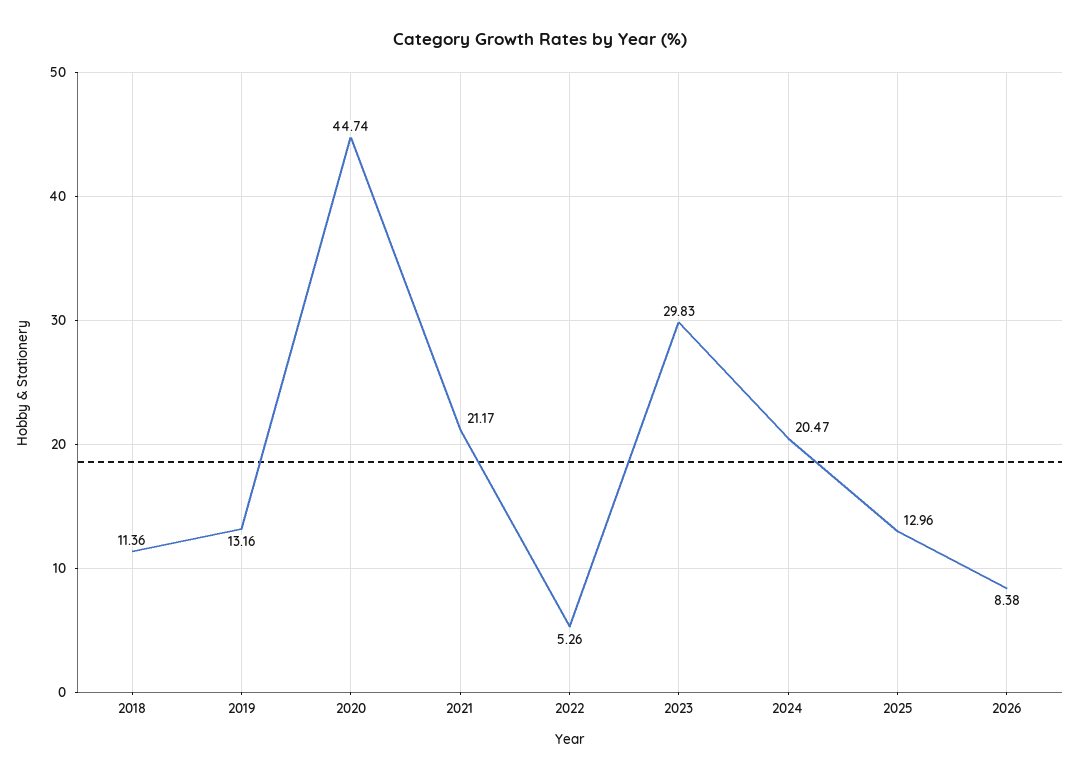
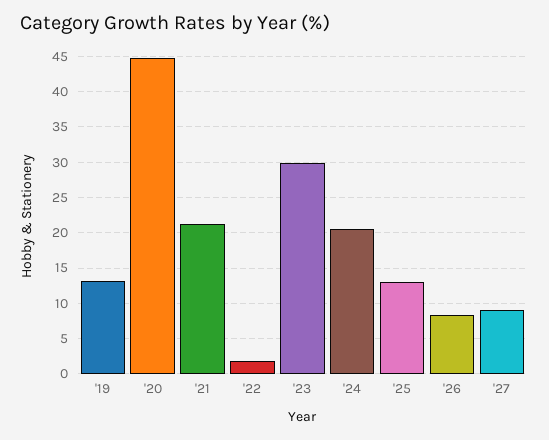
2018: 11.36 -> none
2022: 5.26 -> 2
'27: none -> 9

